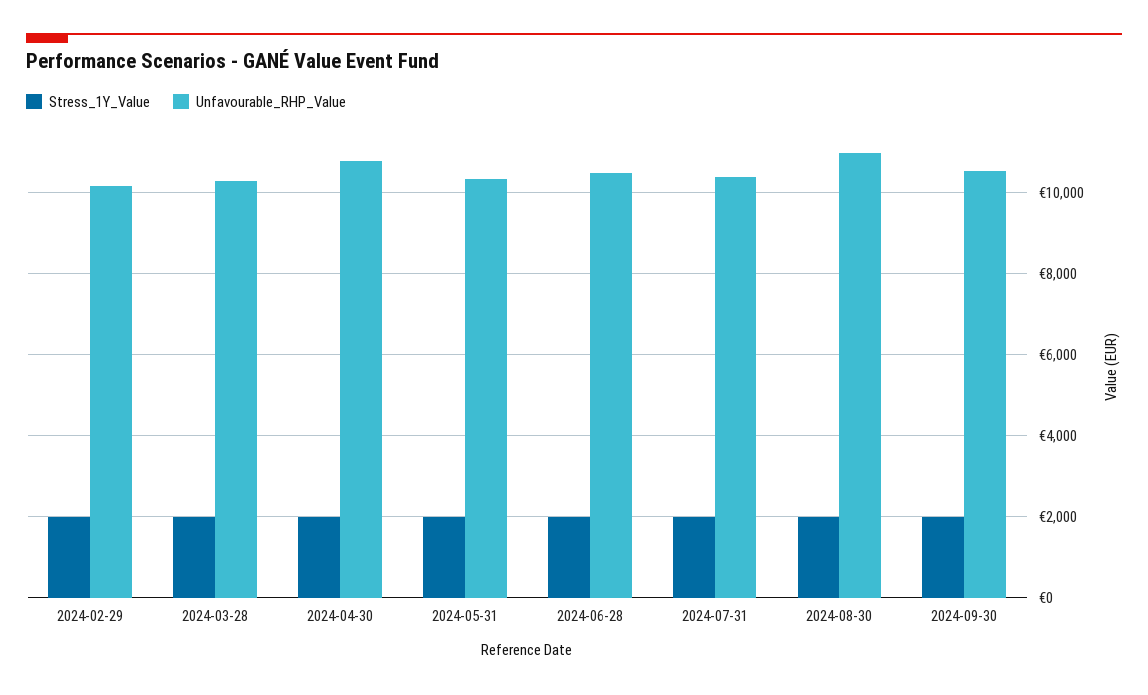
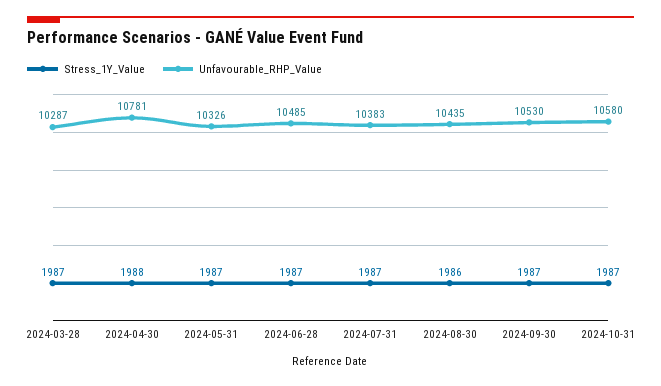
Stress_1Y_Value, 2024-02-29: 2000 -> none
Unfavourable_RHP_Value, 2024-02-29: 10200 -> none
Unfavourable_RHP_Value, 2024-08-30: 11000 -> 10435
Stress_1Y_Value, 2024-10-31: none -> 1987
Unfavourable_RHP_Value, 2024-10-31: none -> 10580

